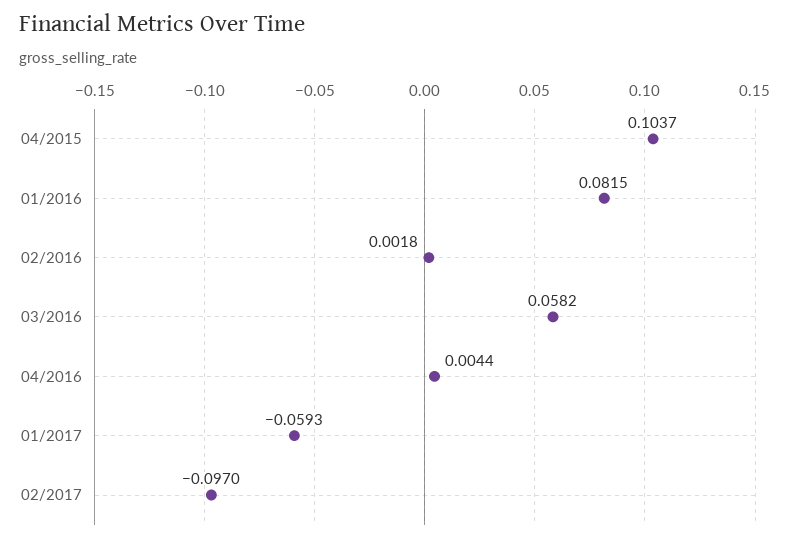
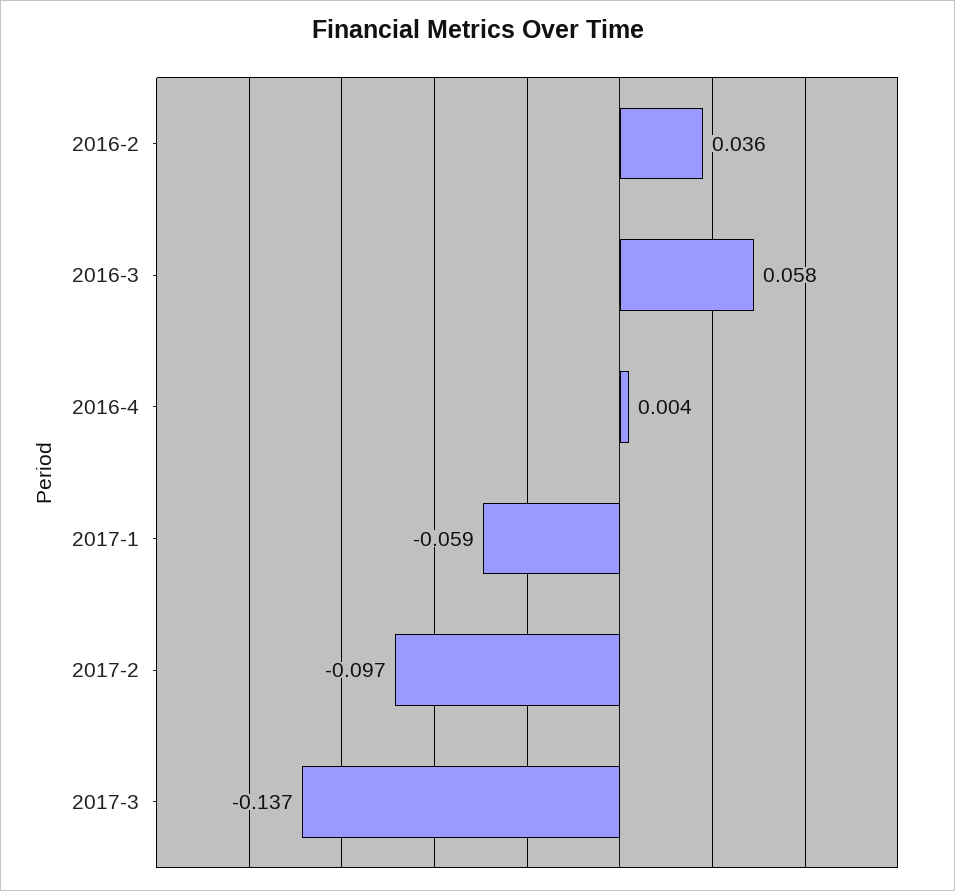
04/2015: 0.1037 -> none
01/2016: 0.0815 -> none
02/2016: 0.0018 -> 0.036
2017-3: none -> -0.137

